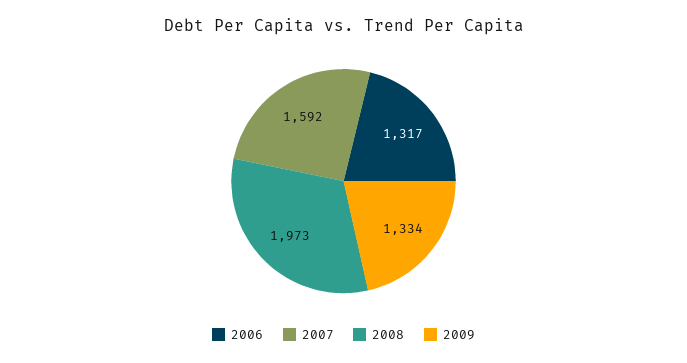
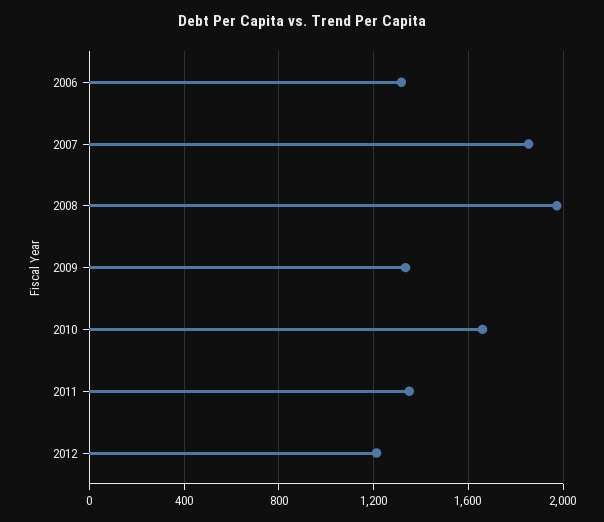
2007: 1592 -> 1850
2010: none -> 1650
2011: none -> 1350
2012: none -> 1200

